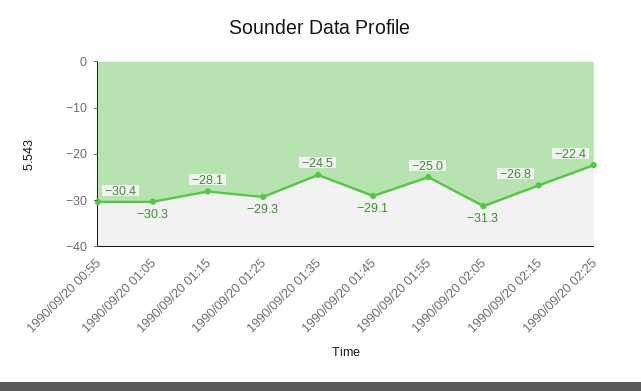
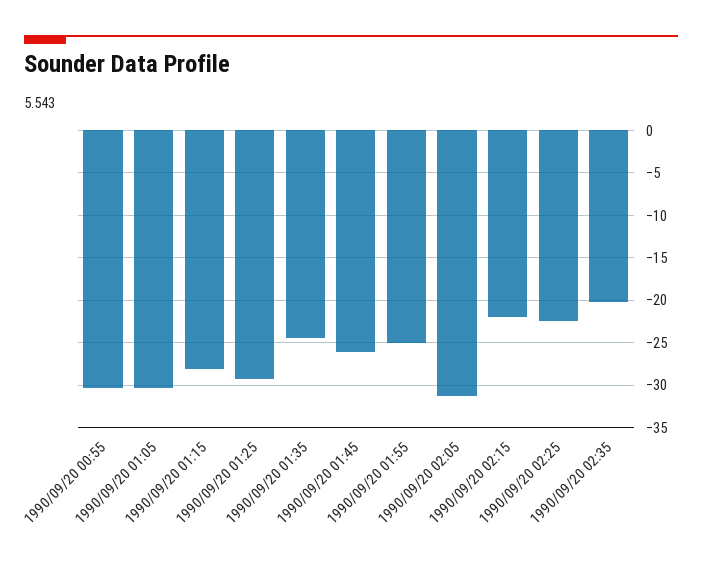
1990/09/20 01:45: -29.1 -> -26
1990/09/20 02:15: -26.8 -> -22
1990/09/20 02:35: none -> -20

